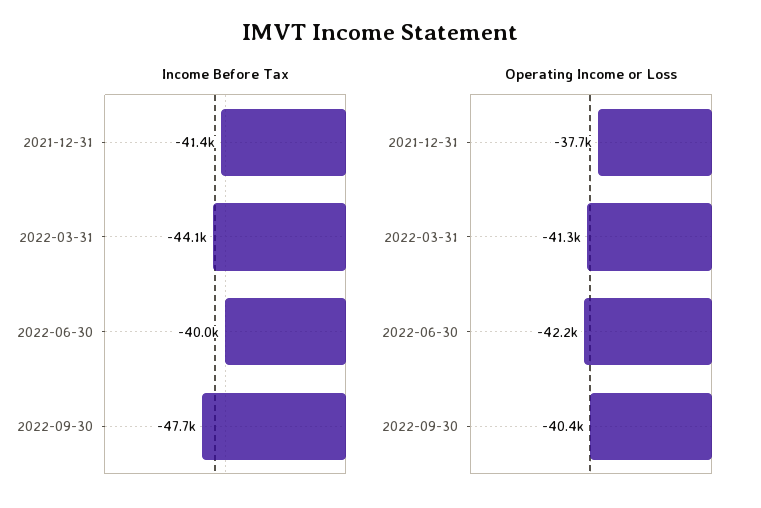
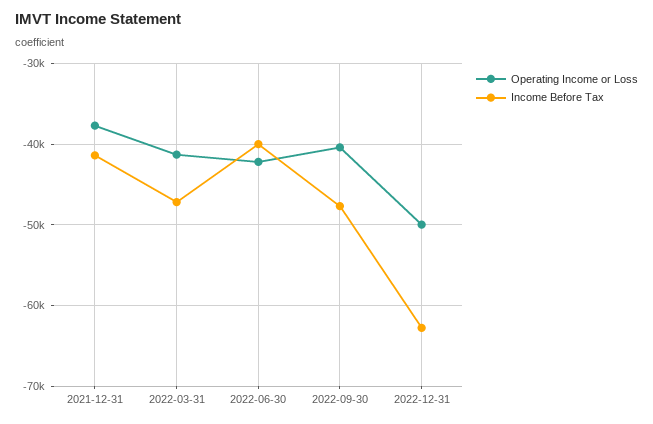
Income Before Tax, 2022-03-31: -44100 -> -47000
Operating Income or Loss, 2022-12-31: none -> -50000
Income Before Tax, 2022-12-31: none -> -63000

